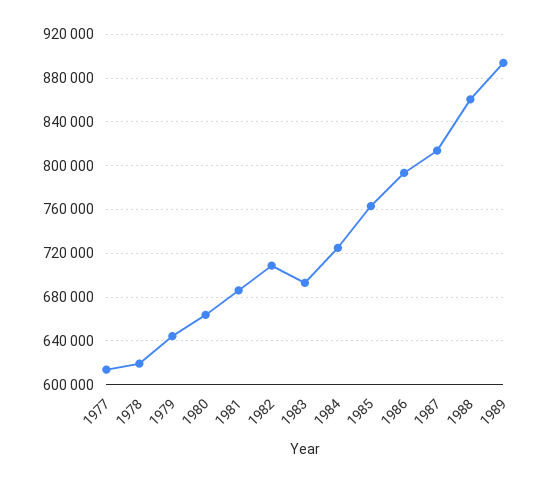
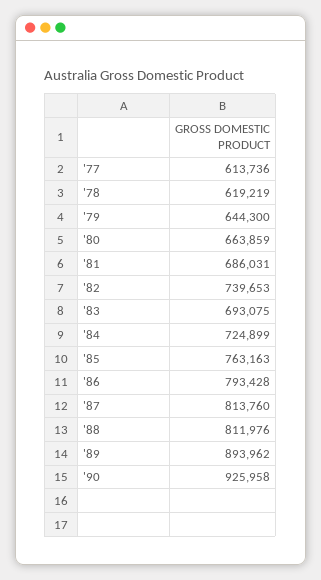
1982: 710000 -> 739653
1988: 860000 -> 811976
'90: none -> 925958

